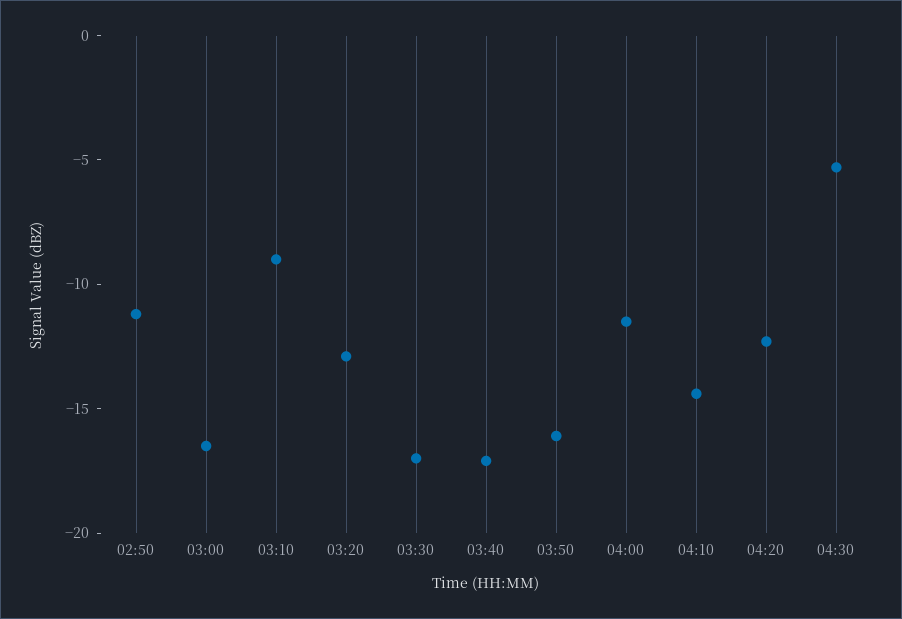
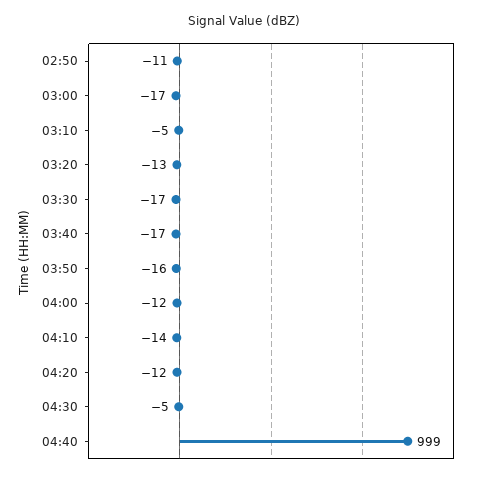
03:10: -9 -> -5
04:40: none -> 999

